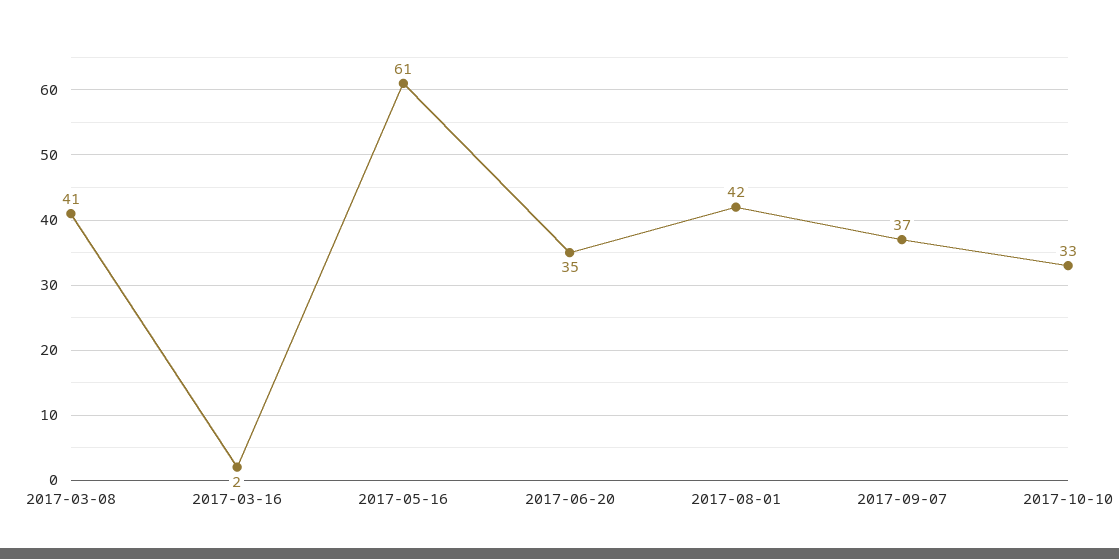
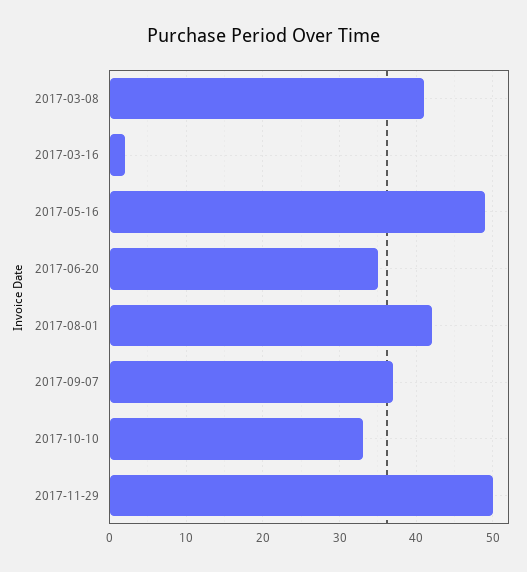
2017-05-16: 61 -> 49
2017-11-29: none -> 50

